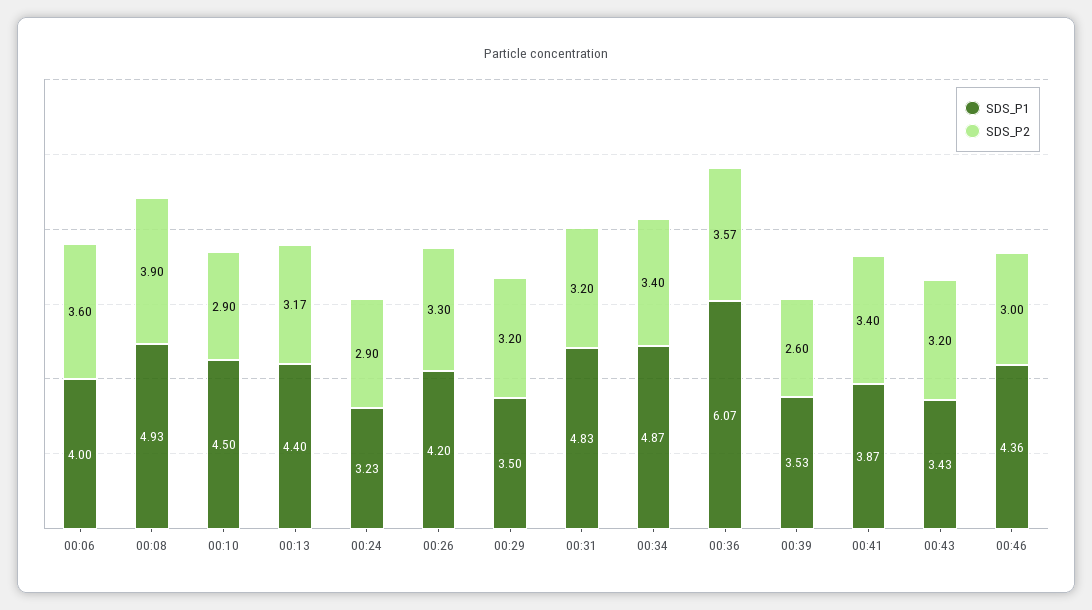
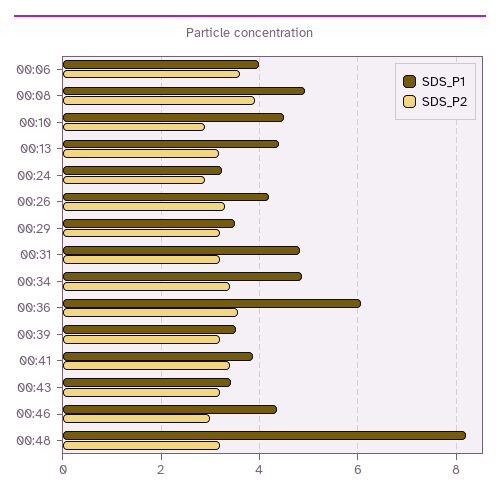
SDS_P2, 00:39: 2.6 -> 3.2
SDS_P1, 00:48: none -> 8.2
SDS_P2, 00:48: none -> 3.2

